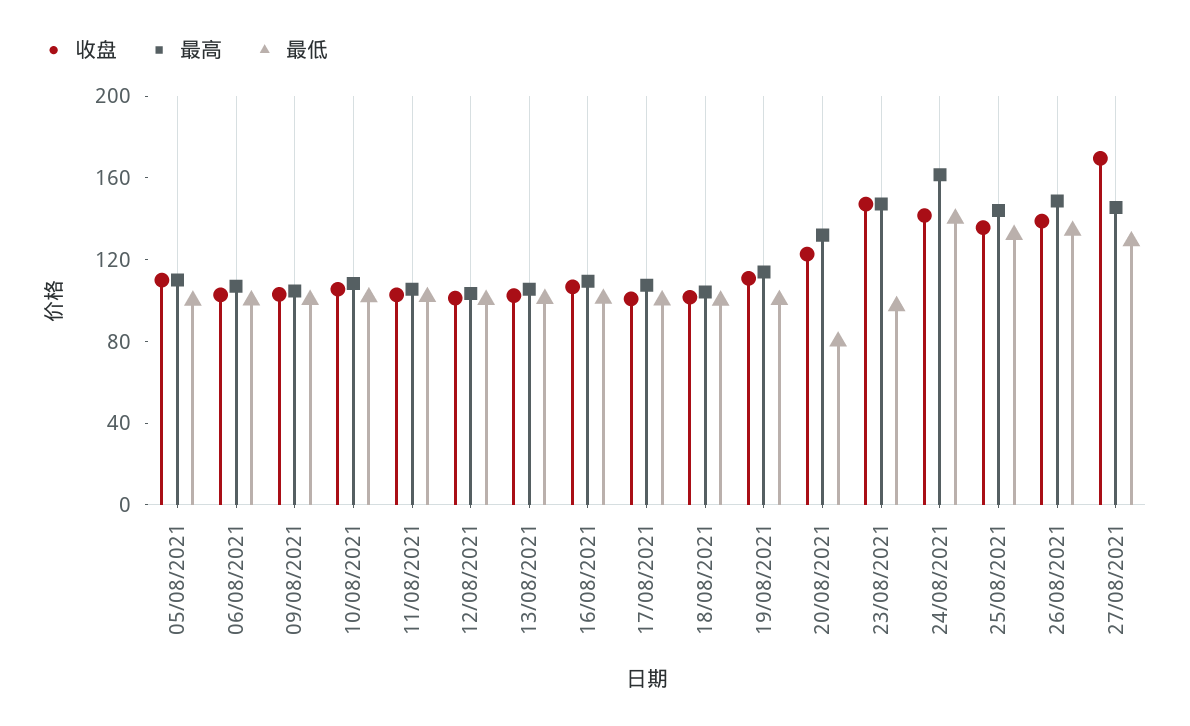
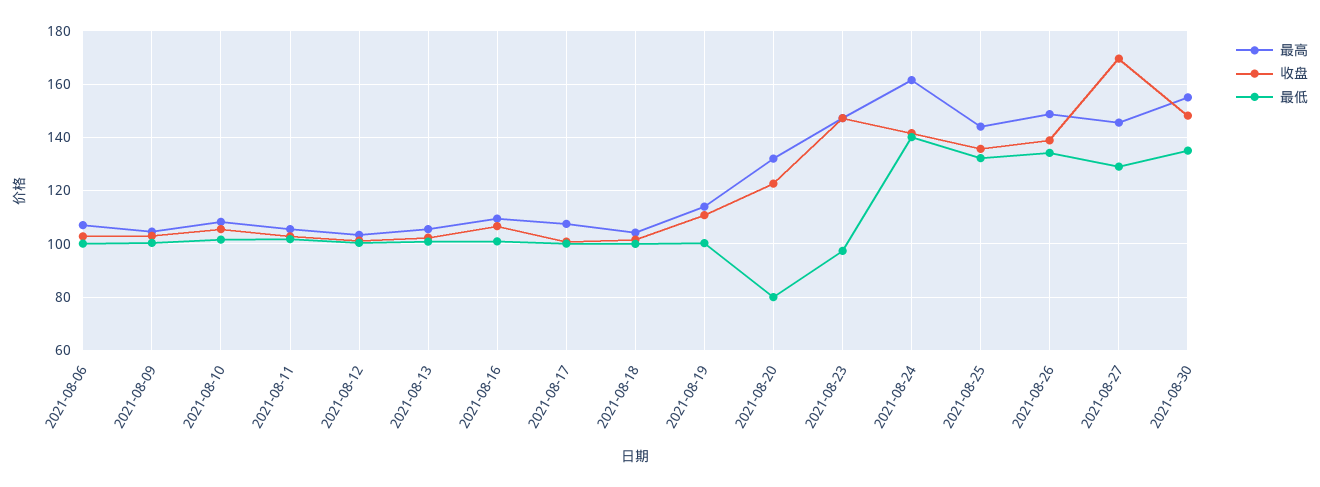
收盘, 05/08/2021: 110 -> none
最高, 05/08/2021: 110 -> none
最低, 05/08/2021: 100 -> none
最高, 2021-08-30: none -> 155
收盘, 2021-08-30: none -> 147.5
最低, 2021-08-30: none -> 135

